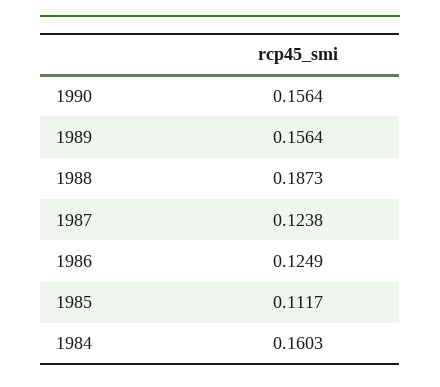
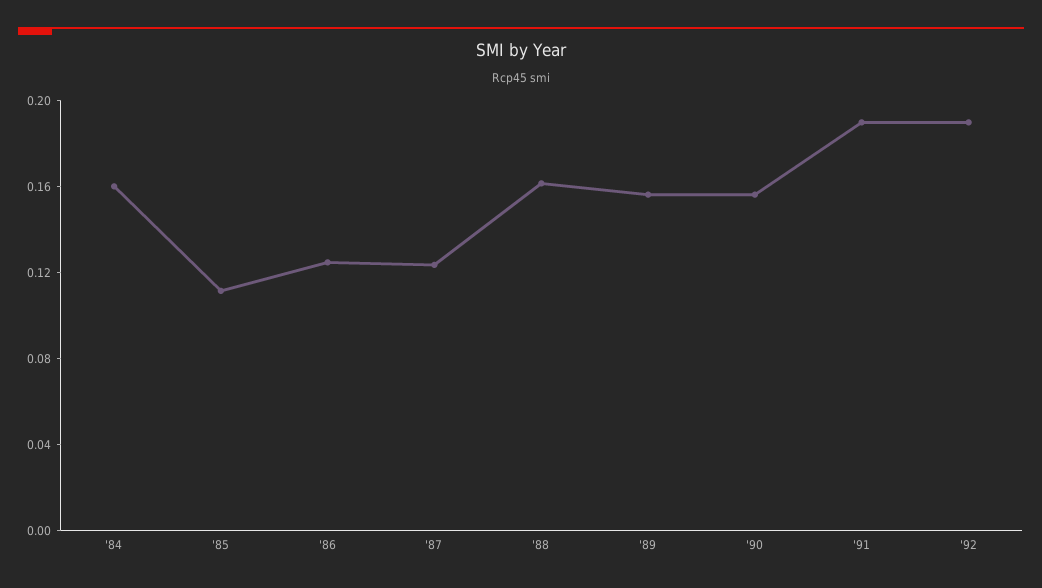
1988: 0.1873 -> 0.16
'91: none -> 0.19
'92: none -> 0.19

